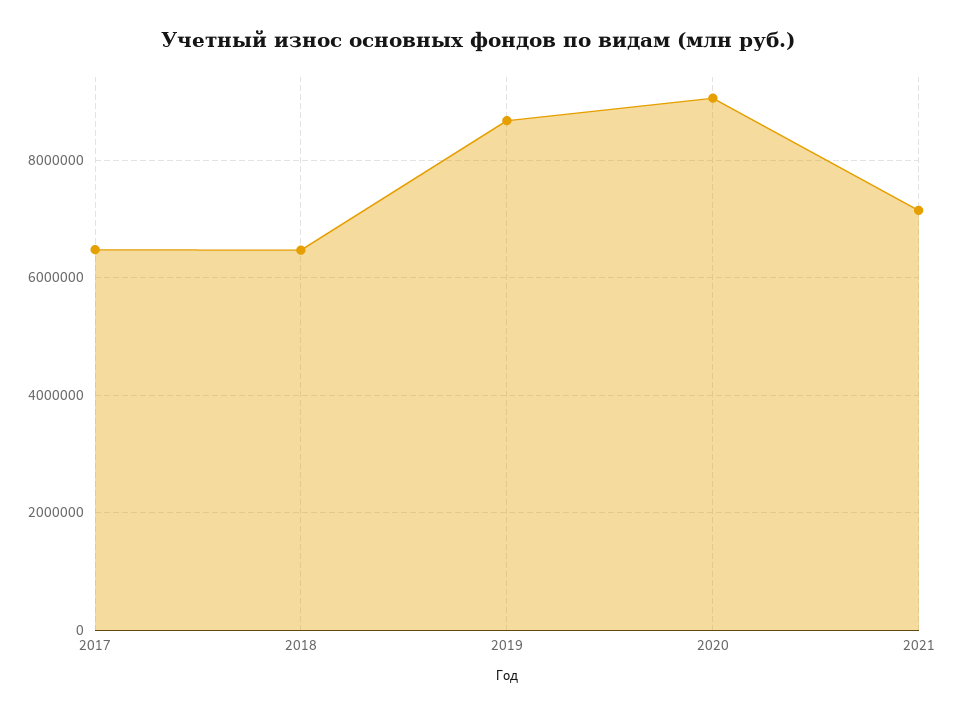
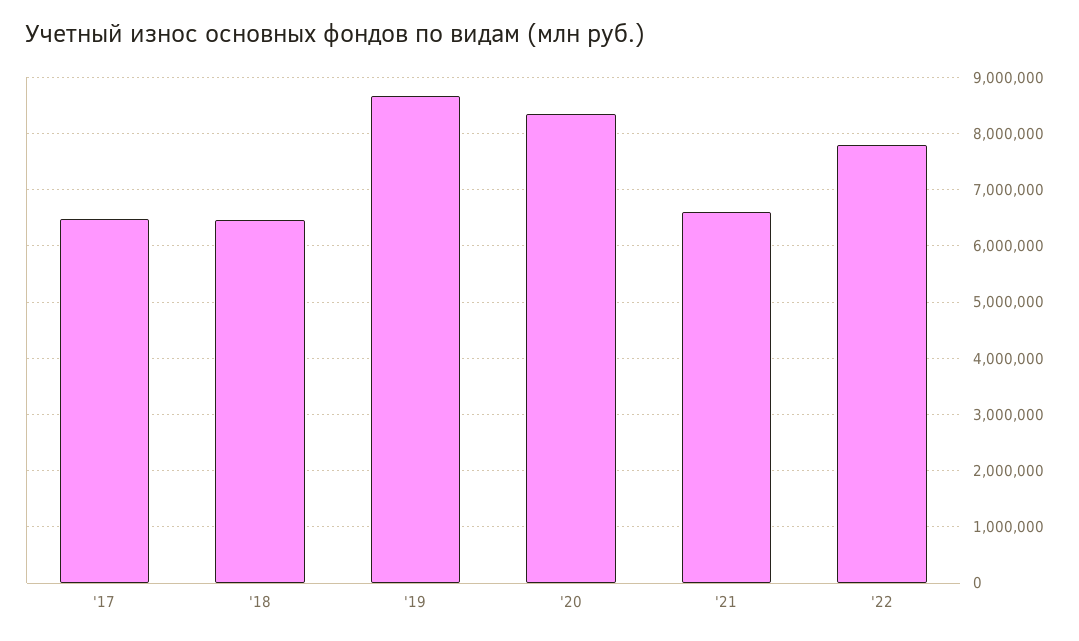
2020: 9000000 -> 8400000
2021: 7200000 -> 6600000
'22: none -> 7800000

